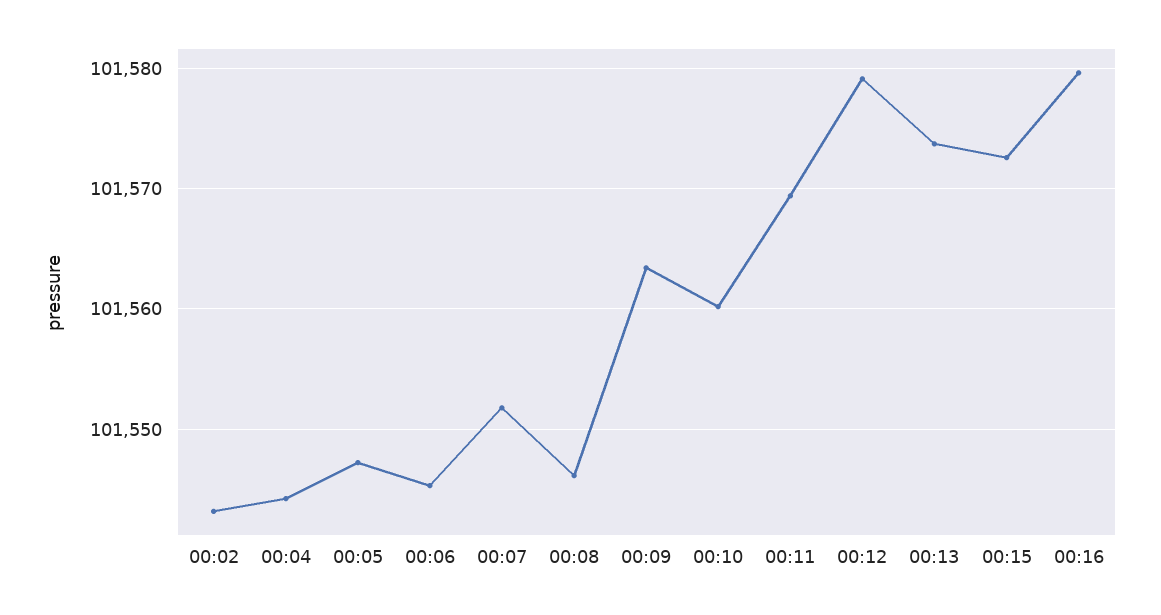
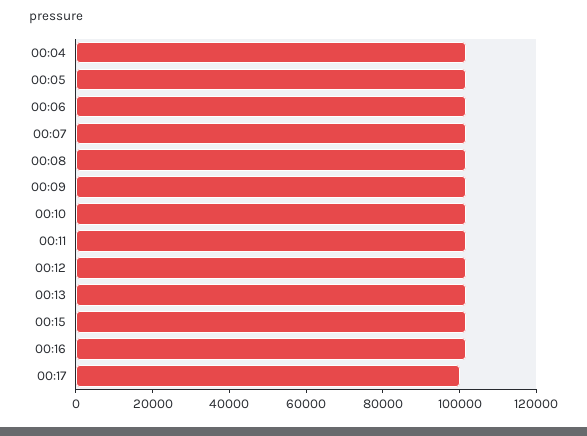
00:02: 101543 -> none
00:17: none -> 100000

